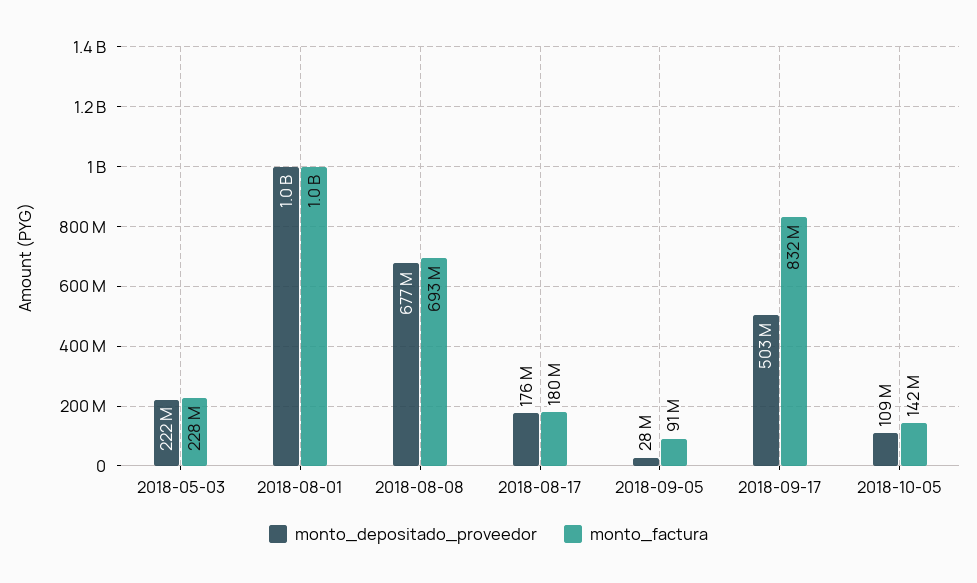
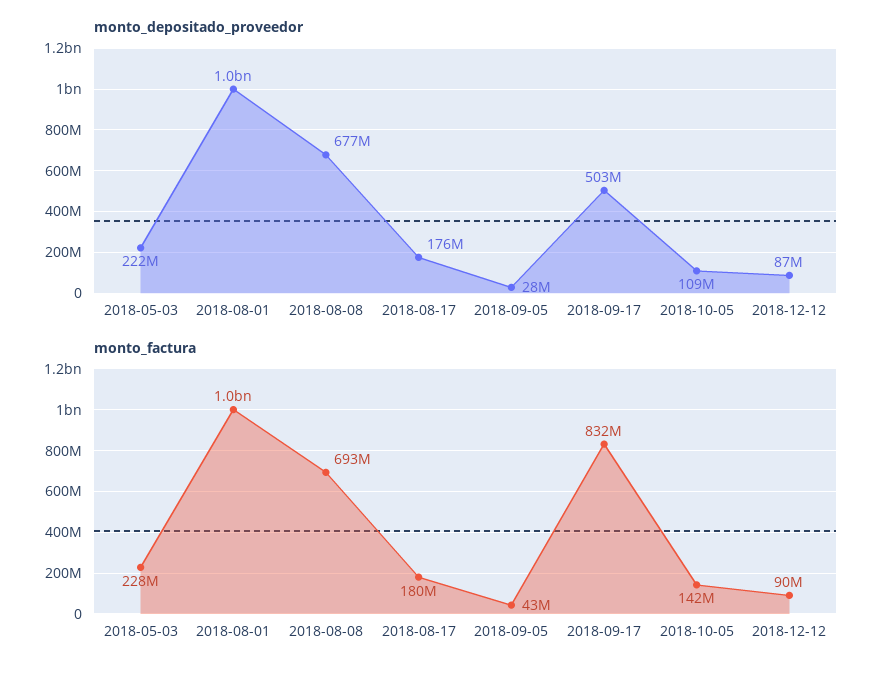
monto_factura, 2018-09-05: 91000000 -> 43000000
monto_depositado_proveedor, 2018-12-12: none -> 87000000
monto_factura, 2018-12-12: none -> 90000000

